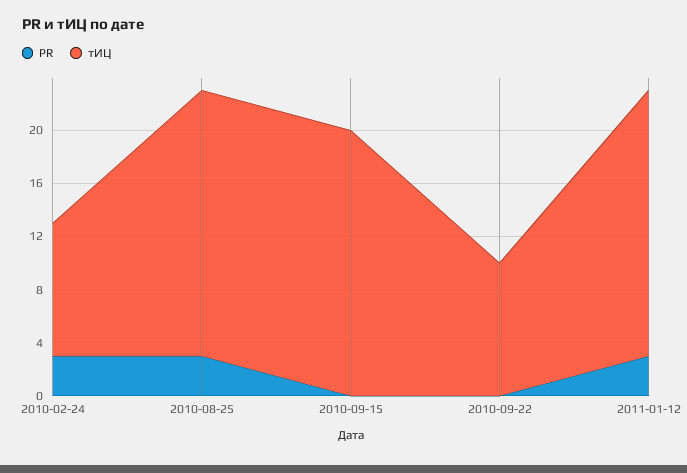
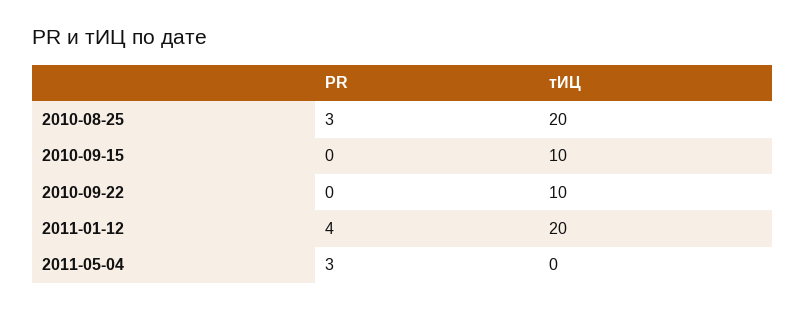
PR, 2010-02-24: 3 -> none
тИЦ, 2010-02-24: 10 -> none
тИЦ, 2010-09-15: 20 -> 10
PR, 2011-01-12: 3 -> 4
PR, 2011-05-04: none -> 3
тИЦ, 2011-05-04: none -> 0

